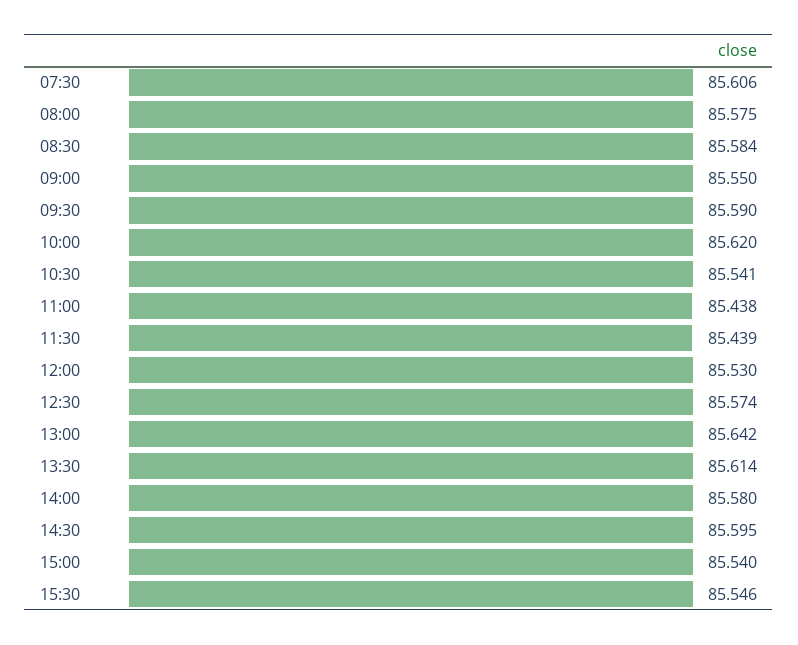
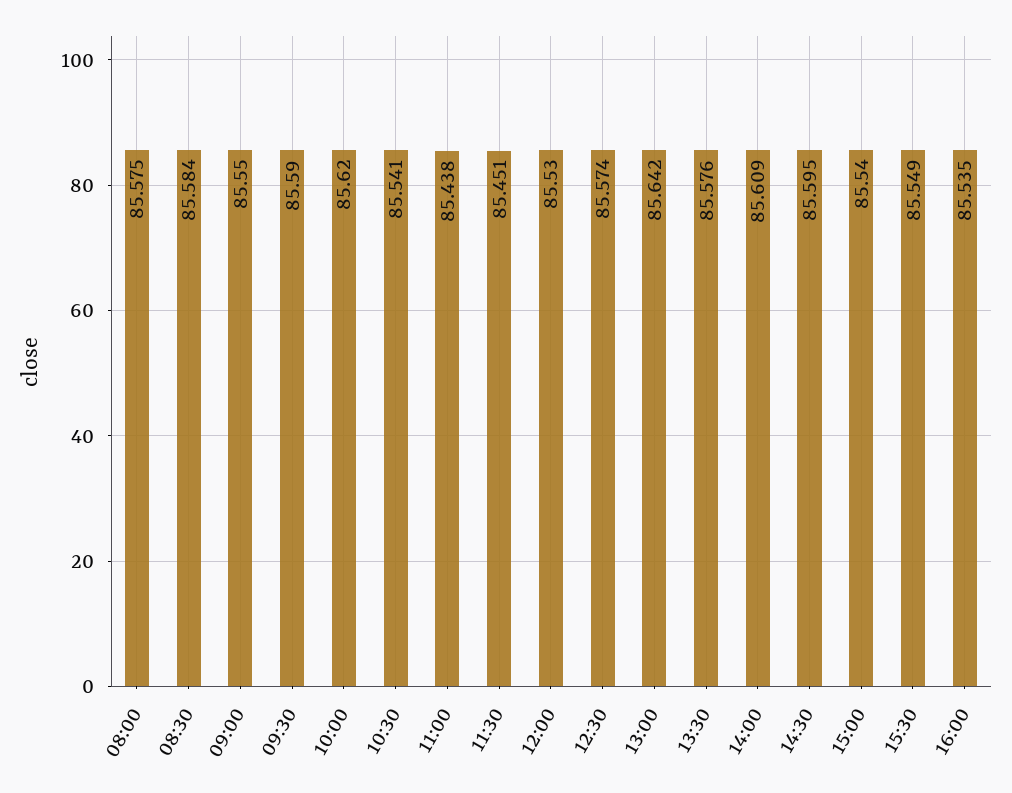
07:30: 85.606 -> none
11:30: 85.439 -> 85.451
13:30: 85.614 -> 85.576
14:00: 85.58 -> 85.609
15:30: 85.546 -> 85.549
16:00: none -> 85.535

